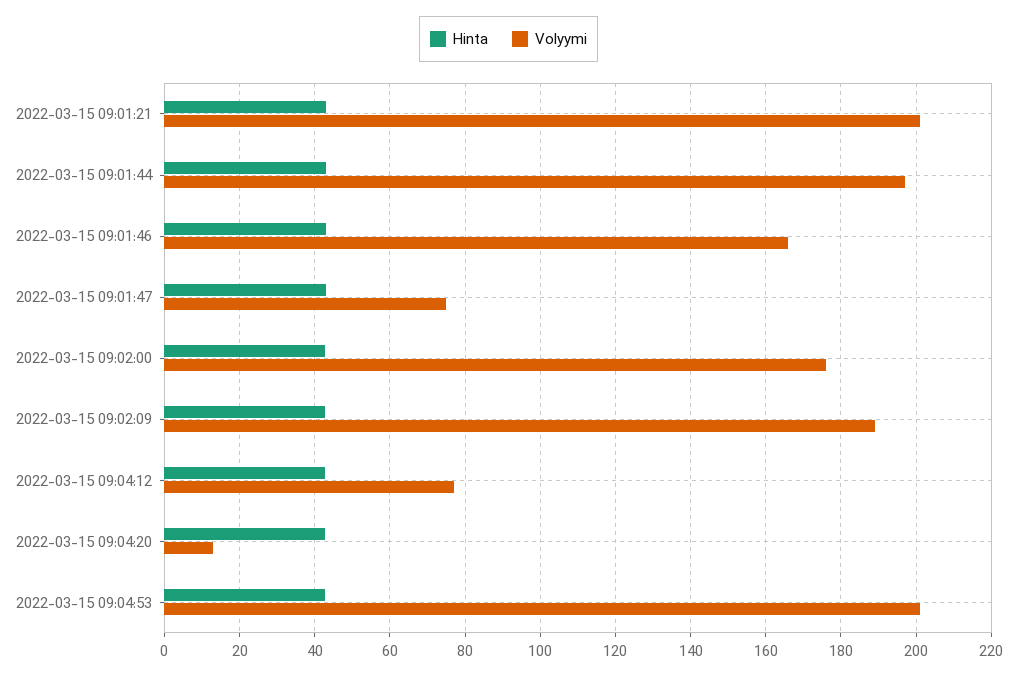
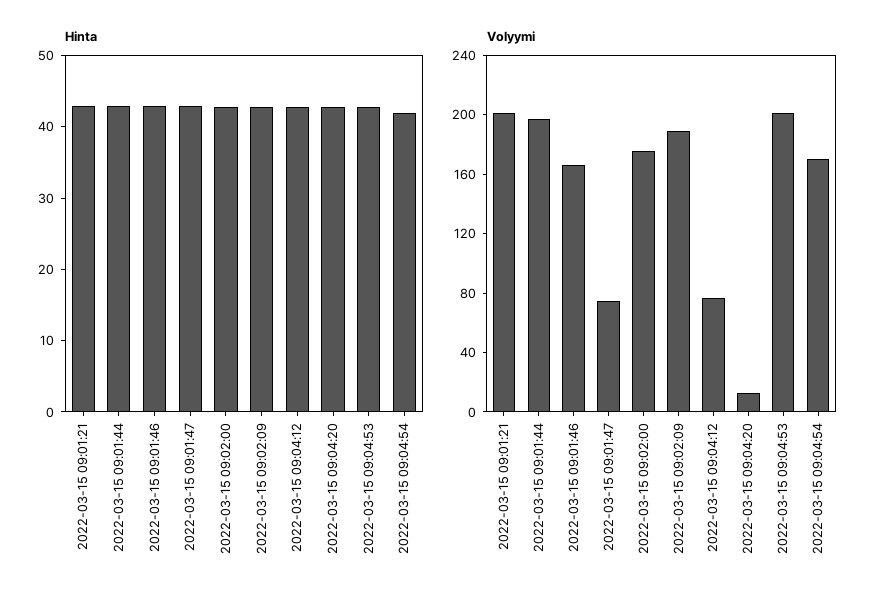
Hinta, 2022-03-15 09:04:54: none -> 42
Volyymi, 2022-03-15 09:04:54: none -> 170

